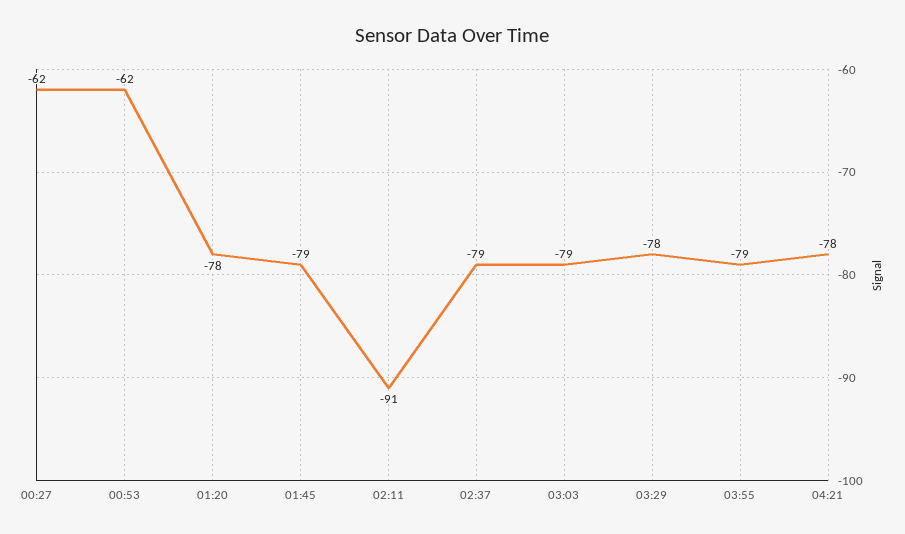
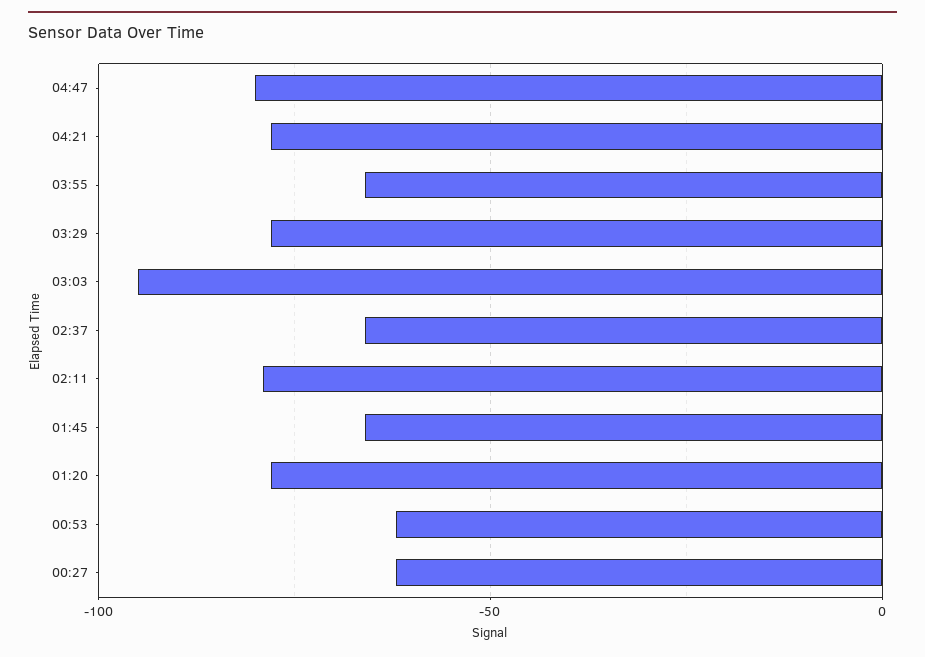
01:45: -79 -> -65
02:11: -91 -> -80
02:37: -79 -> -65
03:03: -79 -> -95
03:55: -79 -> -65
04:47: none -> -80

